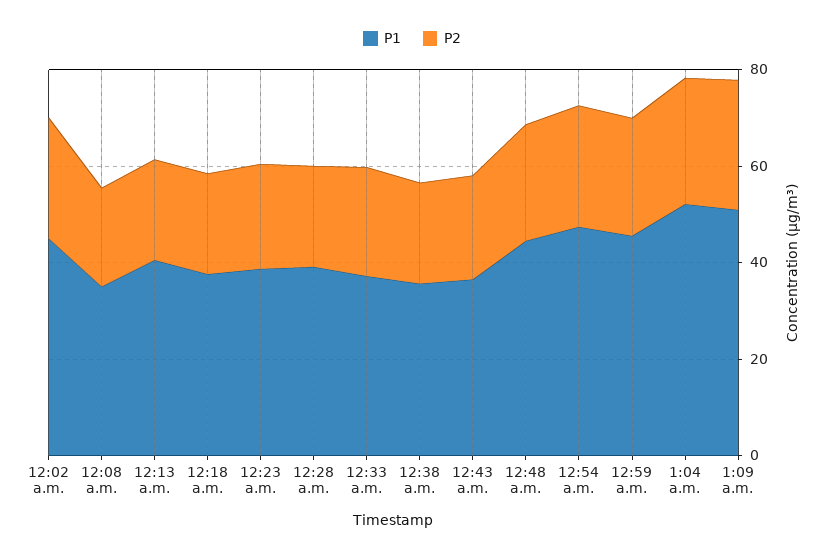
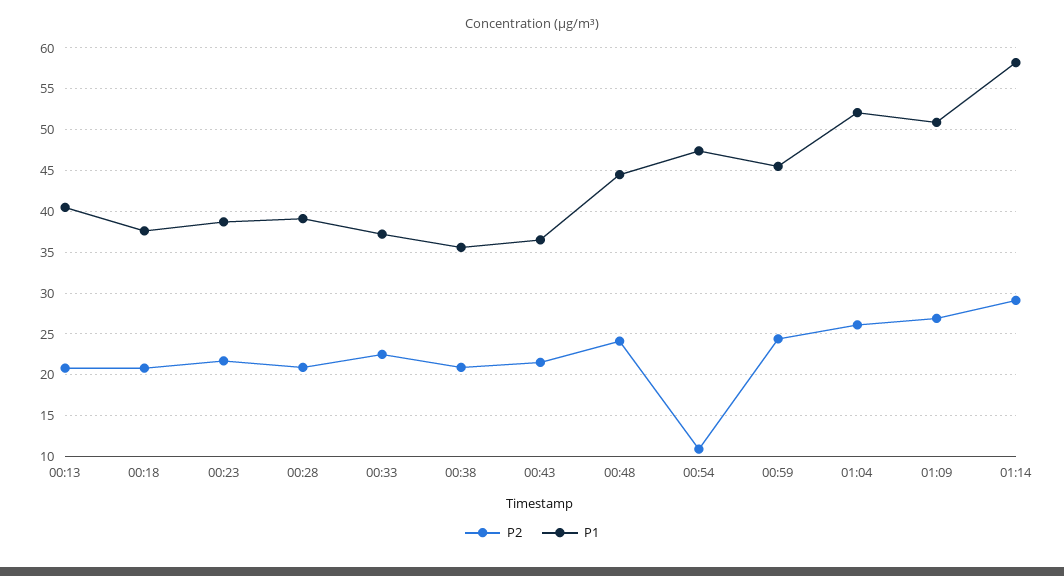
P1, 12:02 a.m.: 45 -> none
P2, 12:02 a.m.: 25 -> none
P1, 12:08 a.m.: 35 -> none
P2, 12:08 a.m.: 20 -> none
P2, 12:54 a.m.: 25 -> 11
P2, 01:14: none -> 29
P1, 01:14: none -> 58

